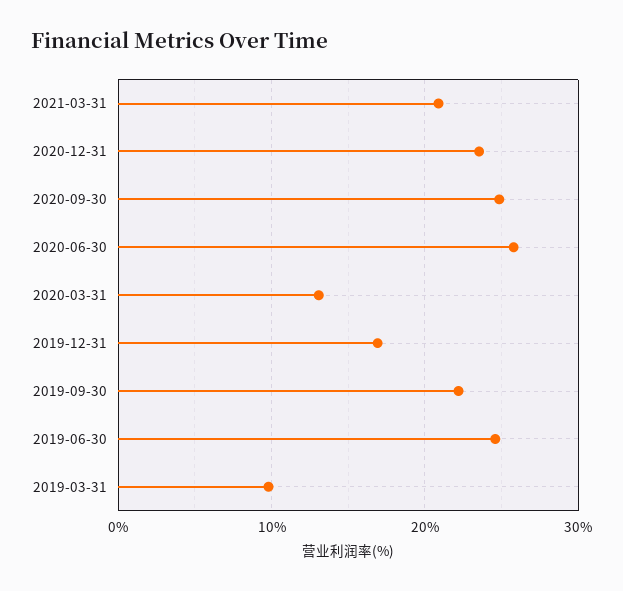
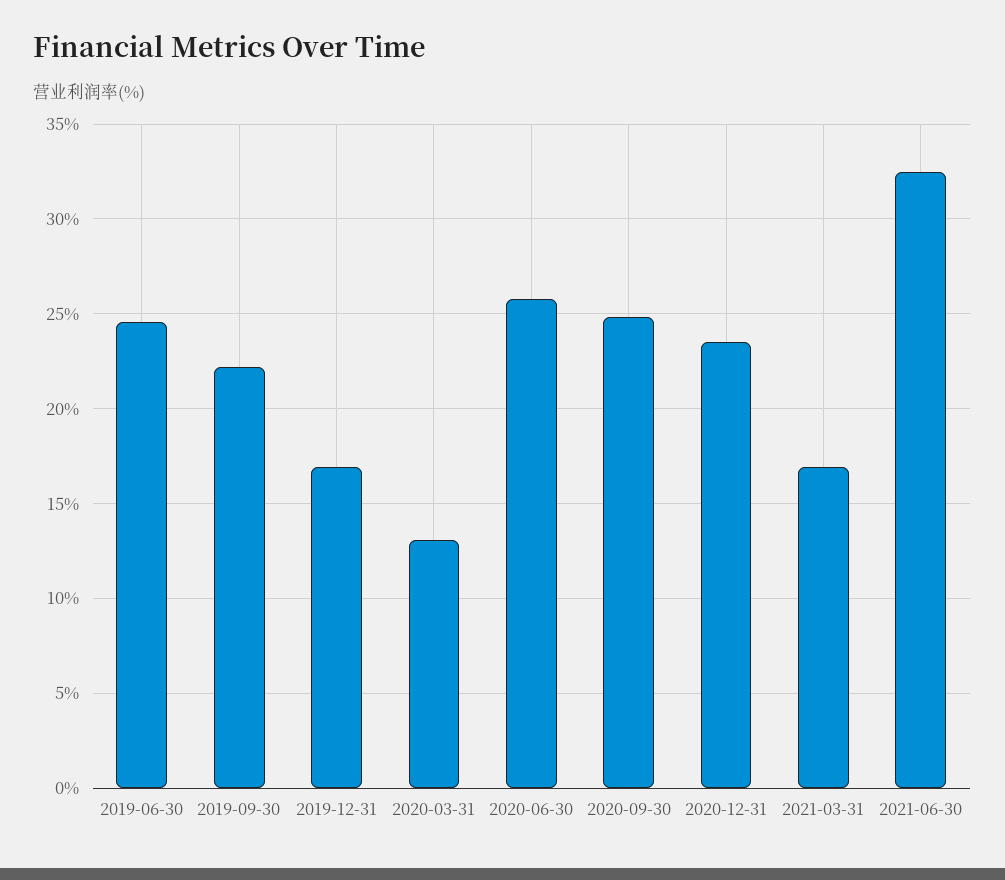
2021-03-31: 21 -> 17
2019-03-31: 10 -> none
2021-06-30: none -> 32.5

